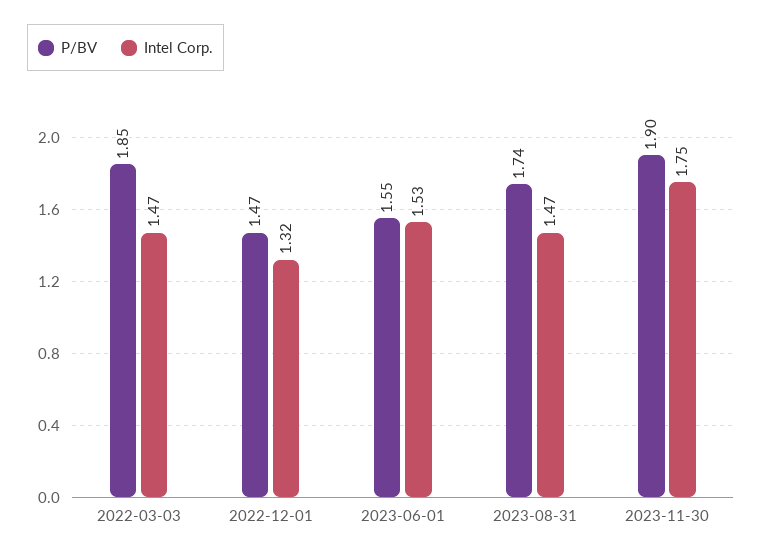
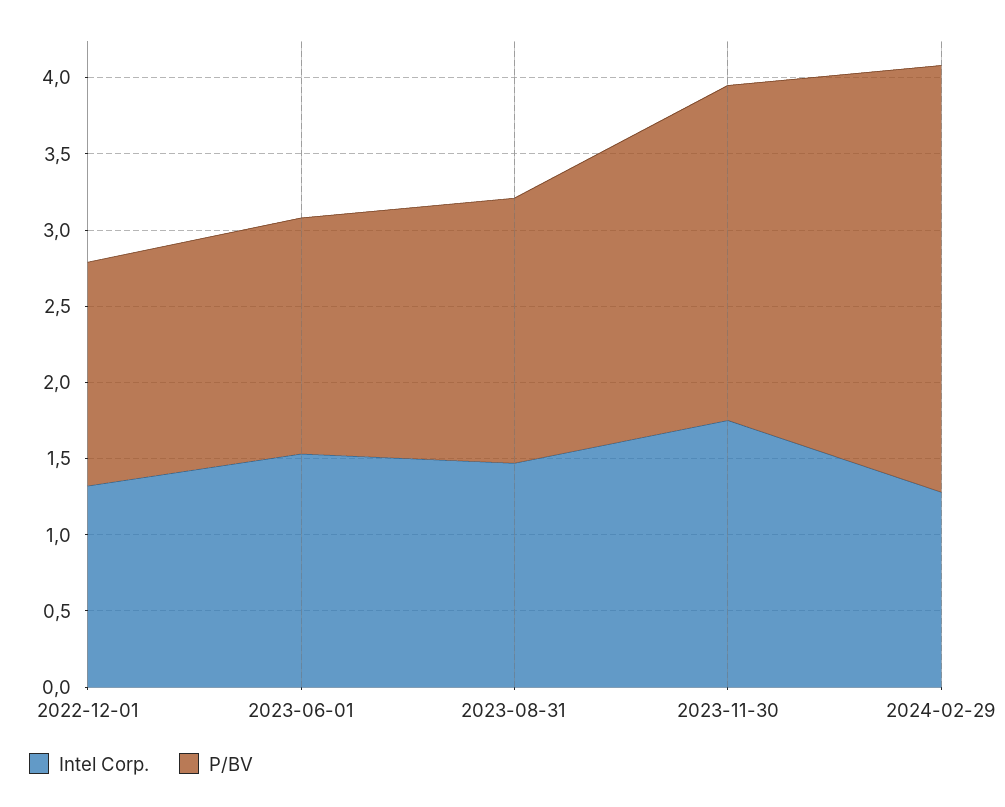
P/BV, 2022-03-03: 1.85 -> none
Intel Corp., 2022-03-03: 1.47 -> none
P/BV, 2023-11-30: 1.9 -> 2.2
Intel Corp., 2024-02-29: none -> 1.3
P/BV, 2024-02-29: none -> 2.8

